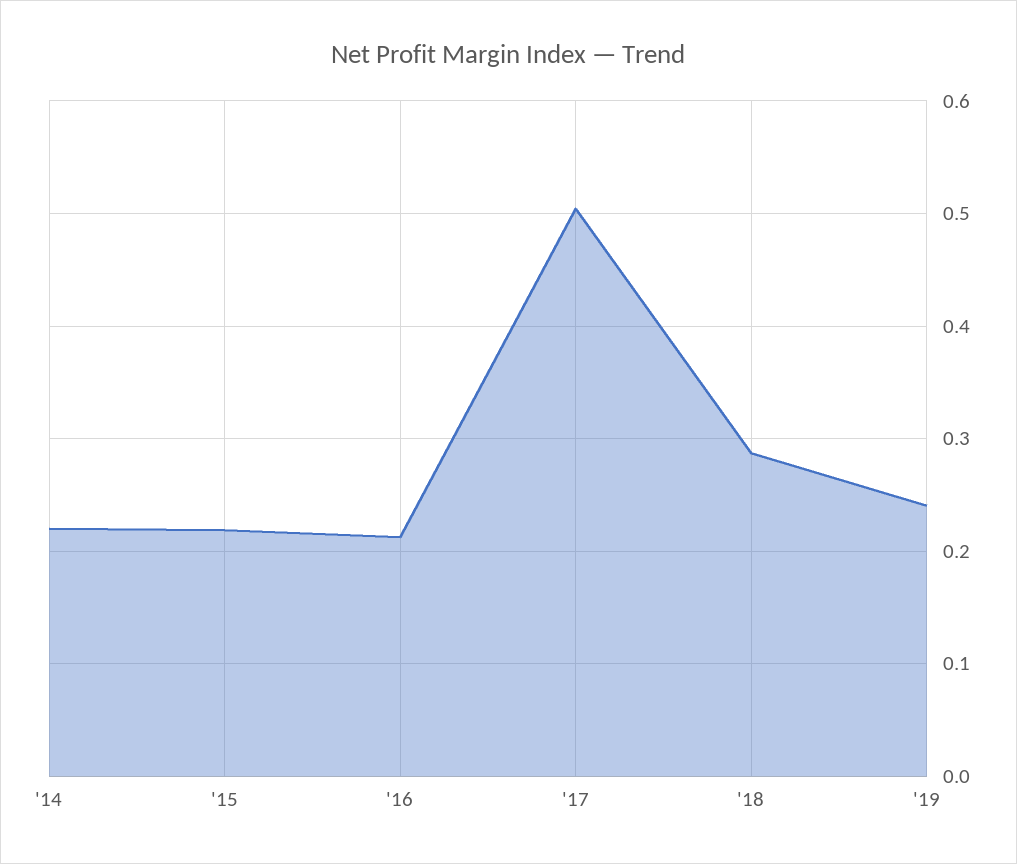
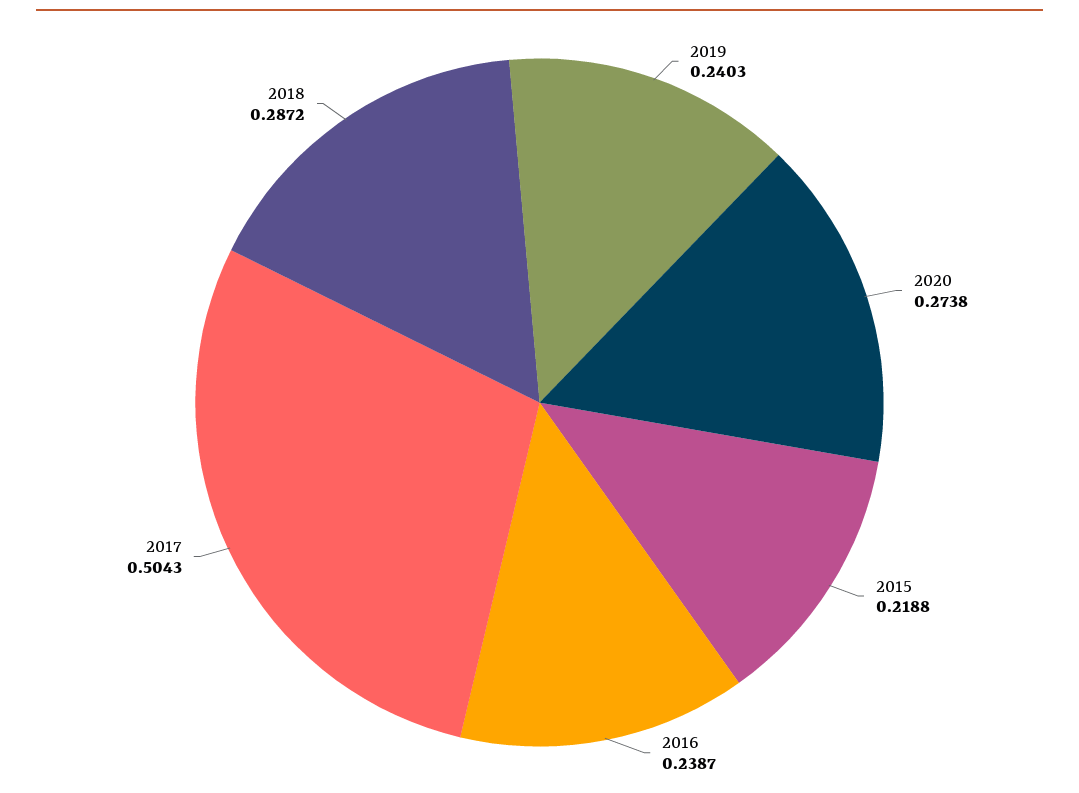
'14: 0.22 -> none
'16: 0.21 -> 0.2387
2020: none -> 0.2738

